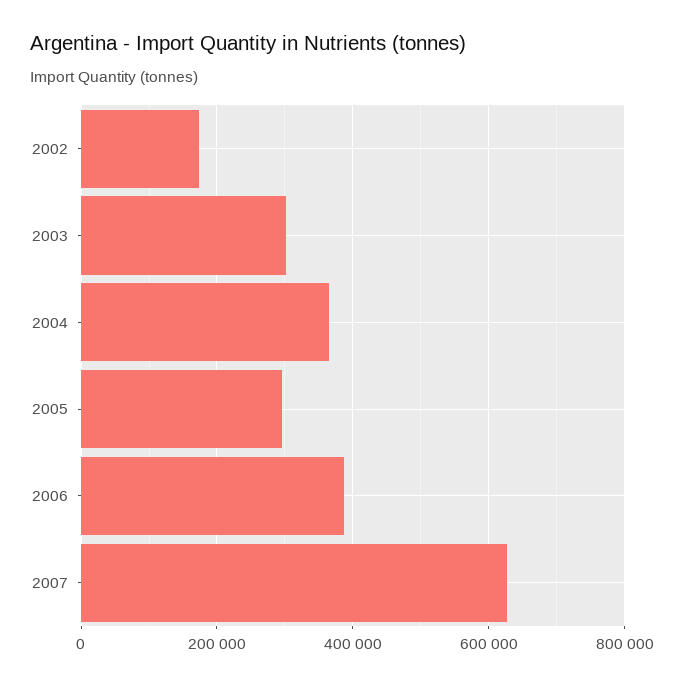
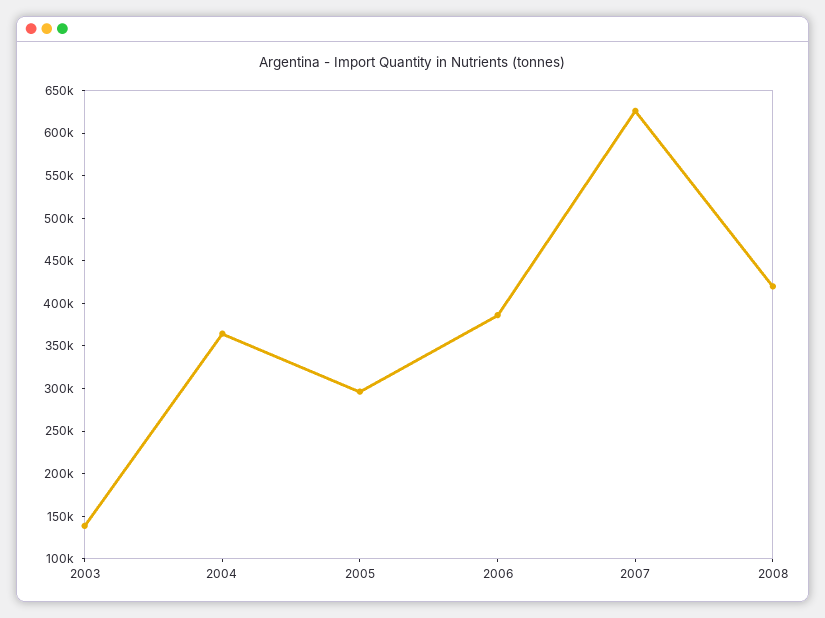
2002: 180000 -> none
2003: 300000 -> 140000
2008: none -> 420000

